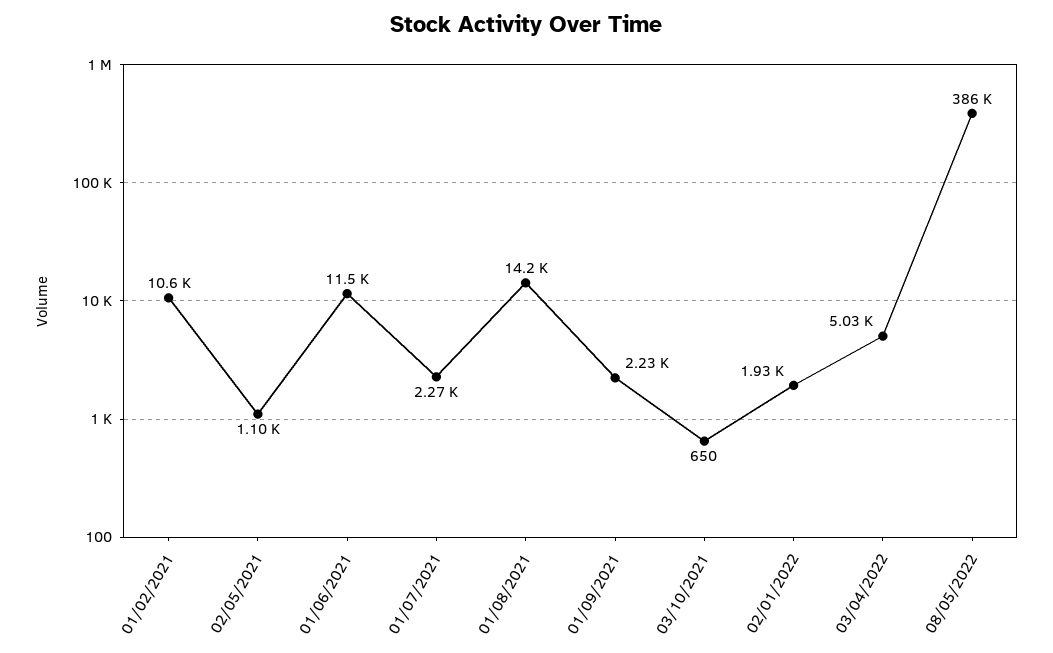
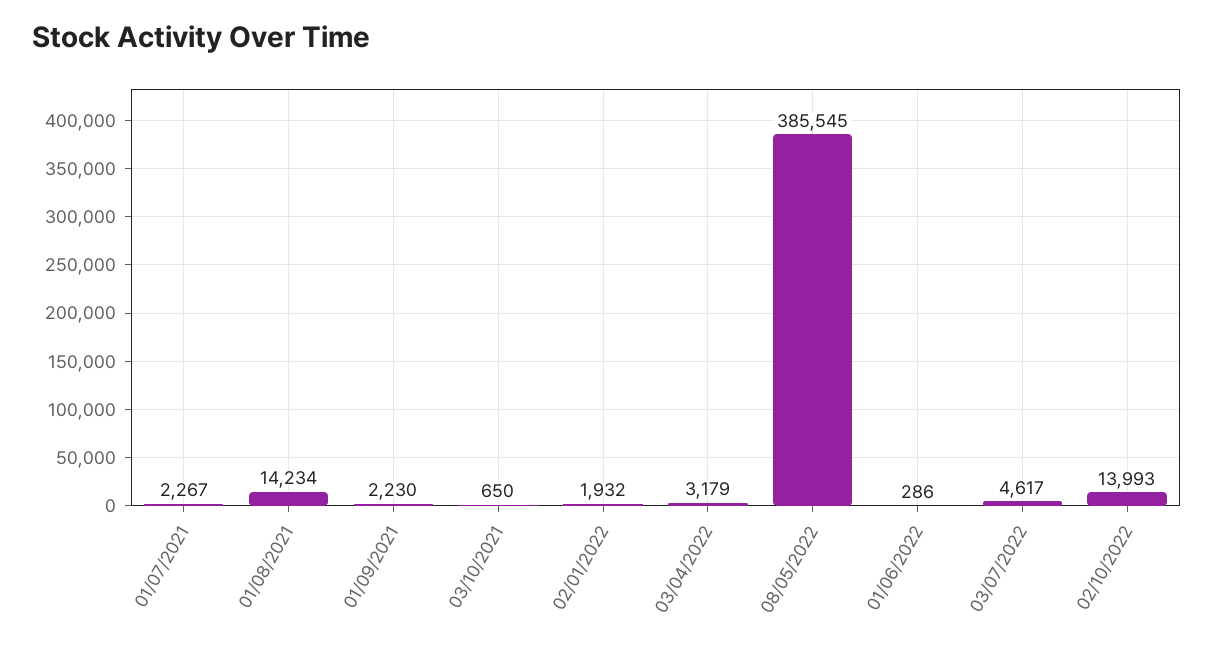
01/02/2021: 10600 -> none
02/05/2021: 1100 -> none
01/06/2021: 11500 -> none
03/04/2022: 5030 -> 3179
01/06/2022: none -> 286
03/07/2022: none -> 4617
02/10/2022: none -> 13993

